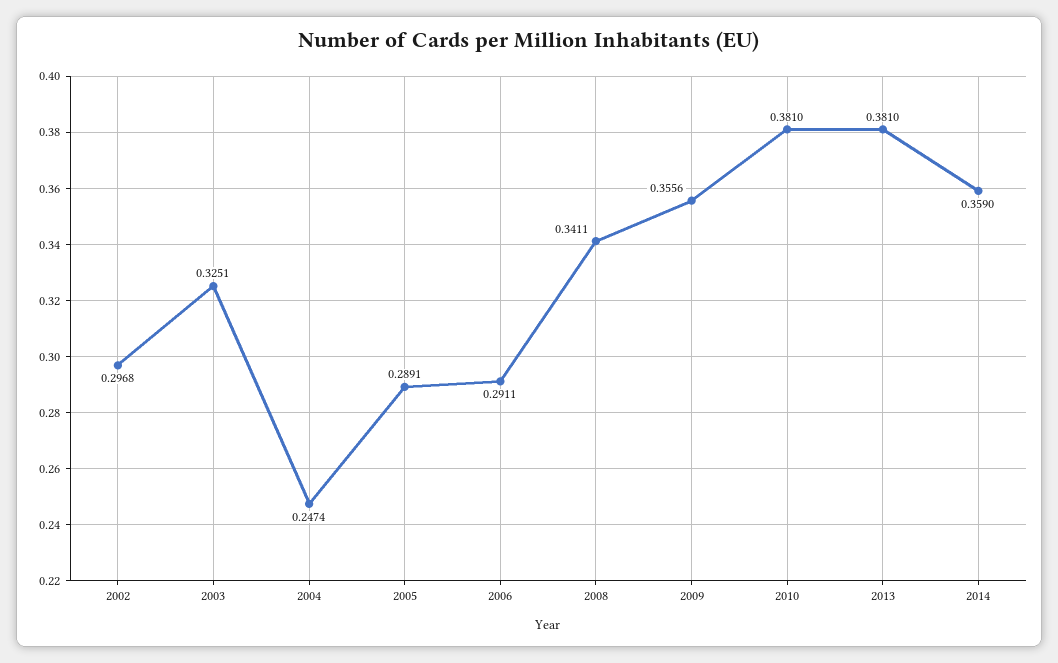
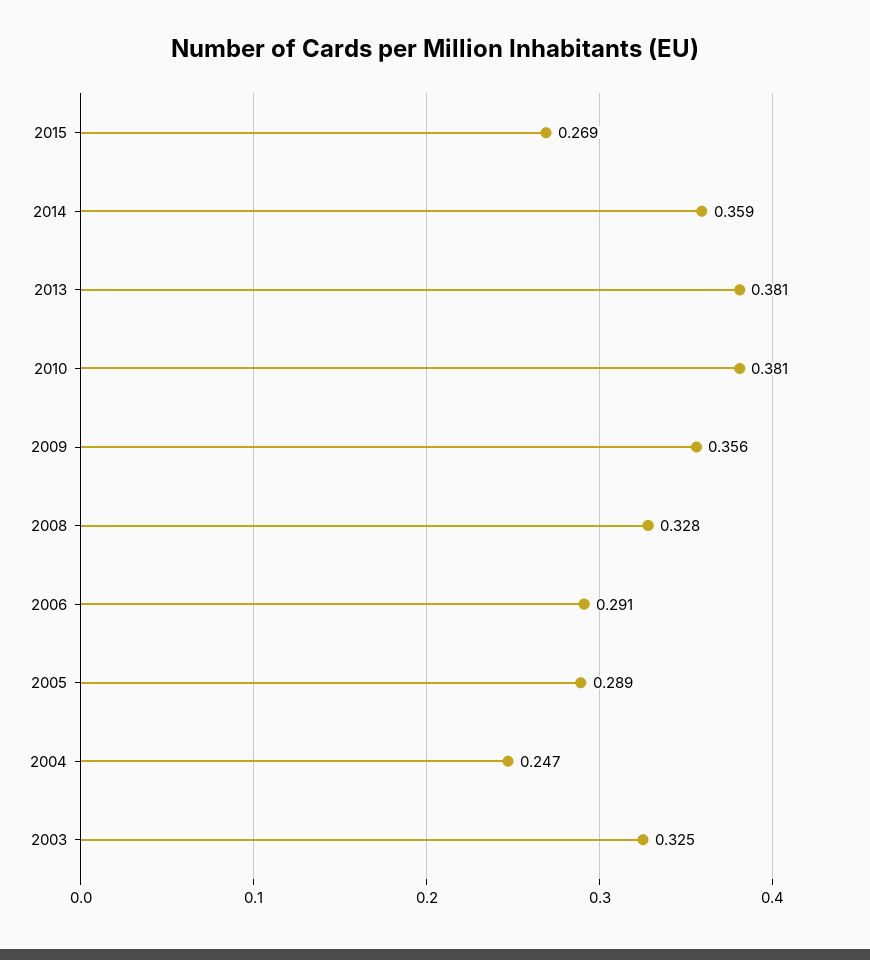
2002: 0.2968 -> none
2008: 0.3411 -> 0.328
2015: none -> 0.269

